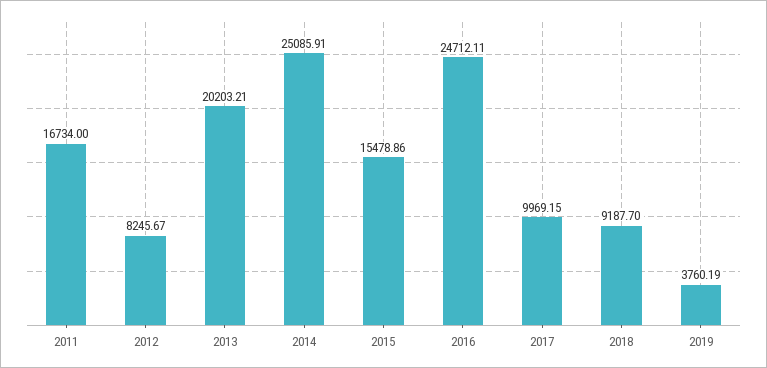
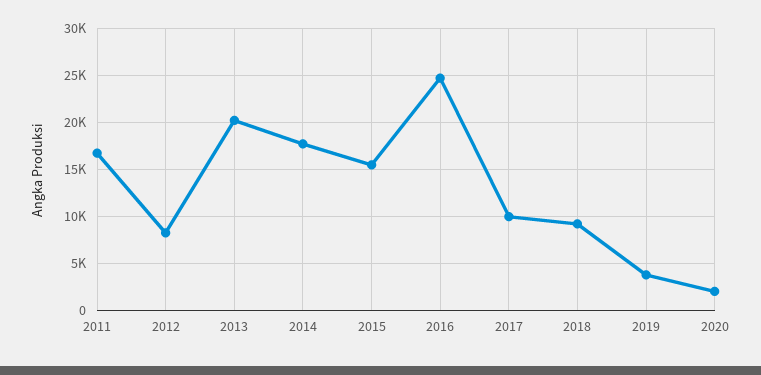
2014: 25085.91 -> 18000
2020: none -> 2000

